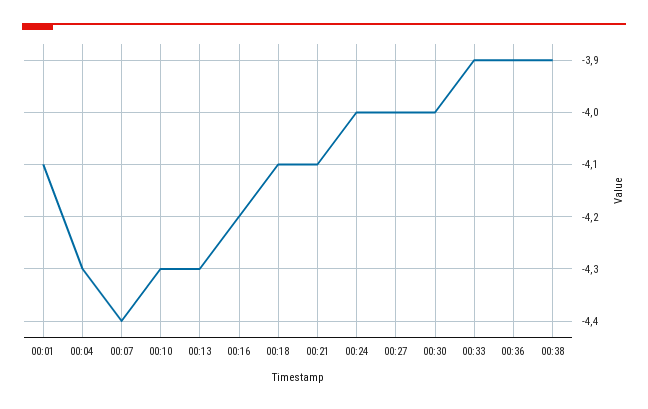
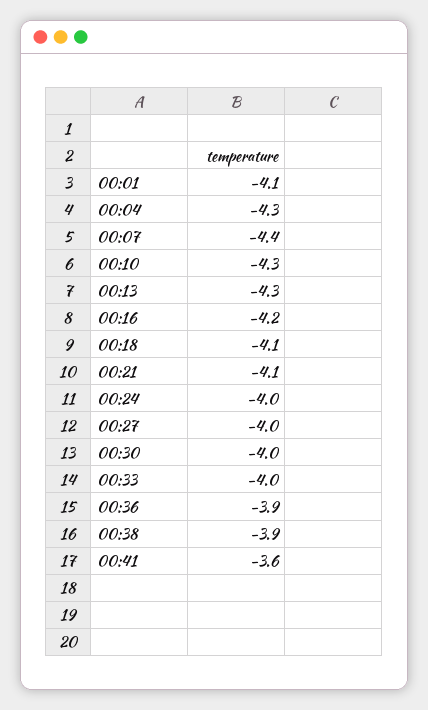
00:33: -3.9 -> -4
00:41: none -> -3.6

